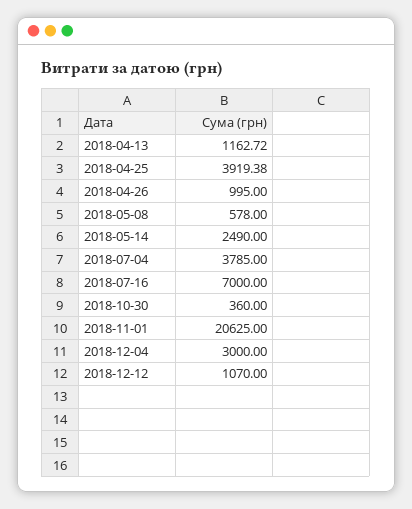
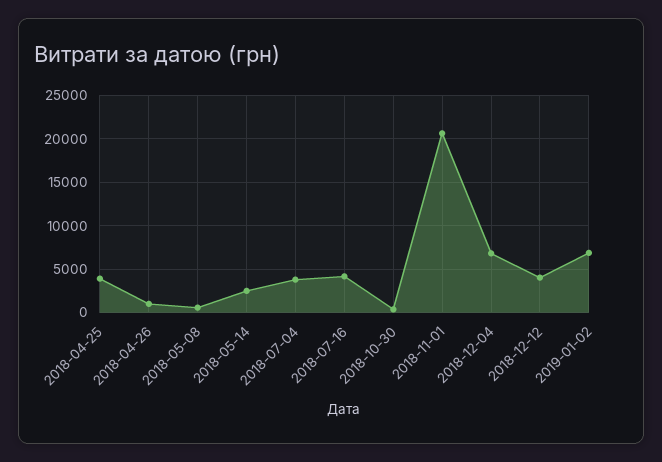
2018-04-13: 1162.72 -> none
2018-07-16: 7000 -> 4000
2018-12-04: 3000 -> 7000
2018-12-12: 1070 -> 4000
2019-01-02: none -> 7000

